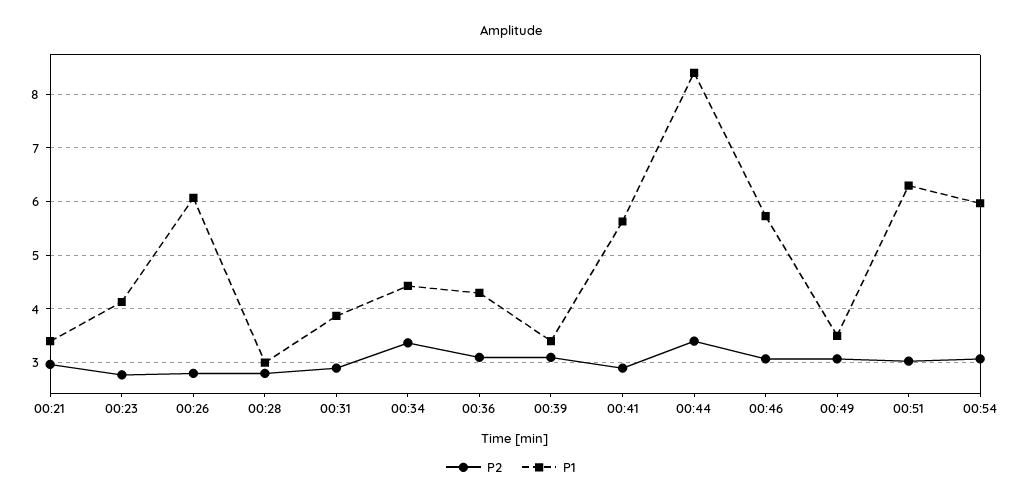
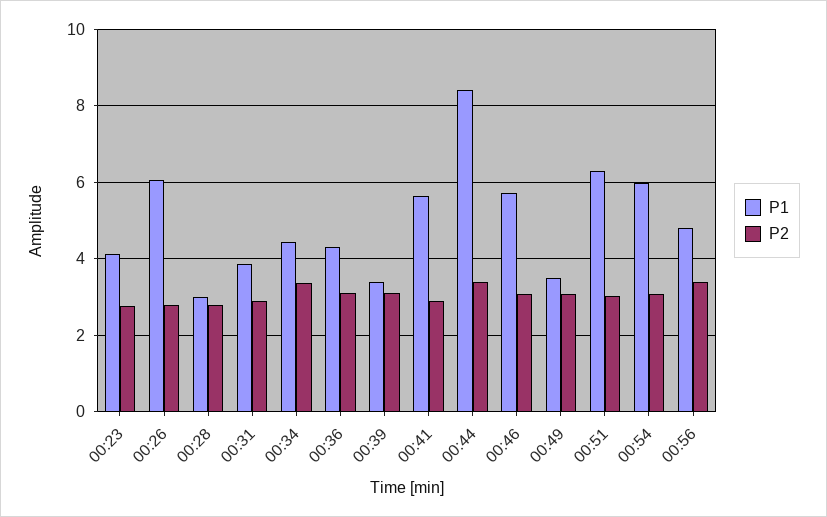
P2, 00:21: 3 -> none
P1, 00:21: 3.4 -> none
P1, 00:56: none -> 4.8
P2, 00:56: none -> 3.4

